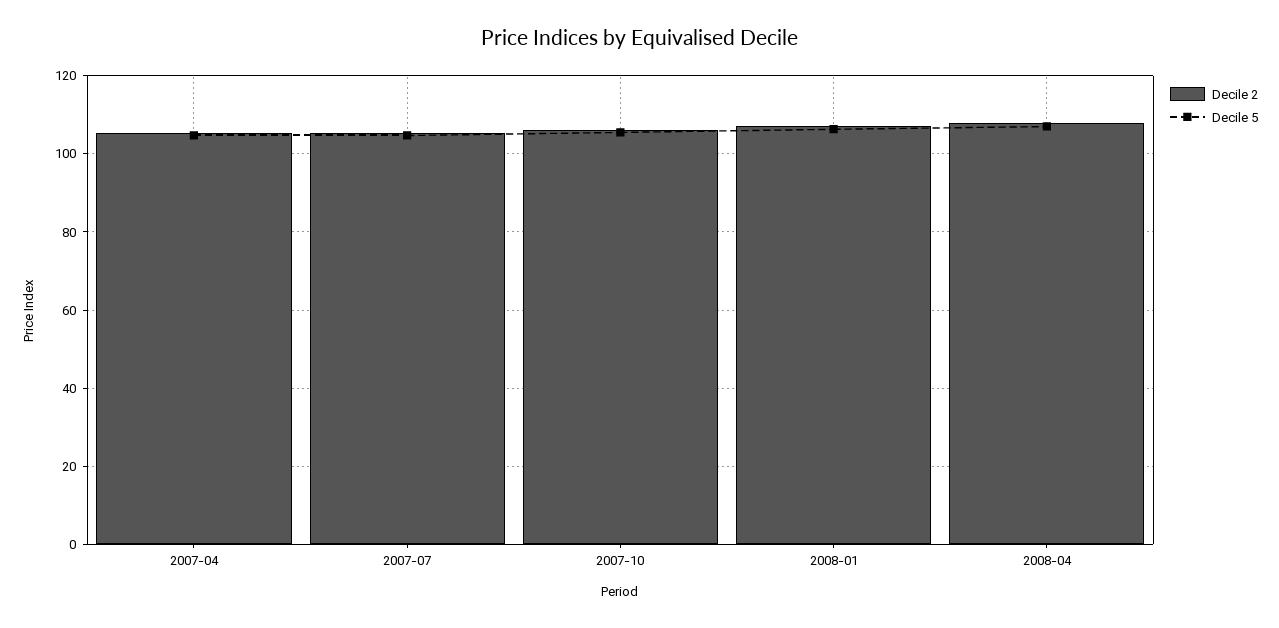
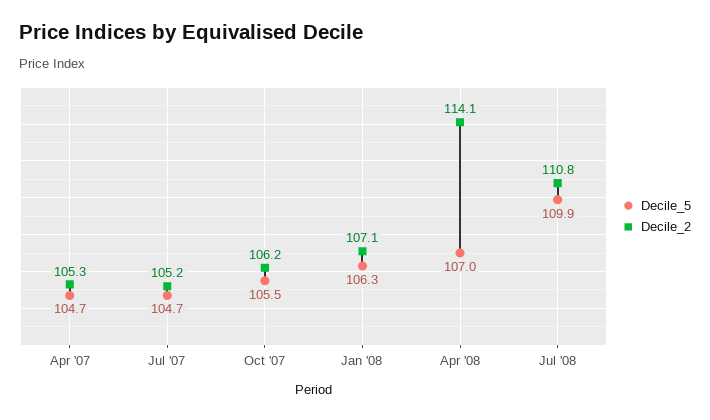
Decile 2, 2008-04: 108 -> 114.1
Decile 5, Jul '08: none -> 109.9
Decile 2, Jul '08: none -> 110.8

